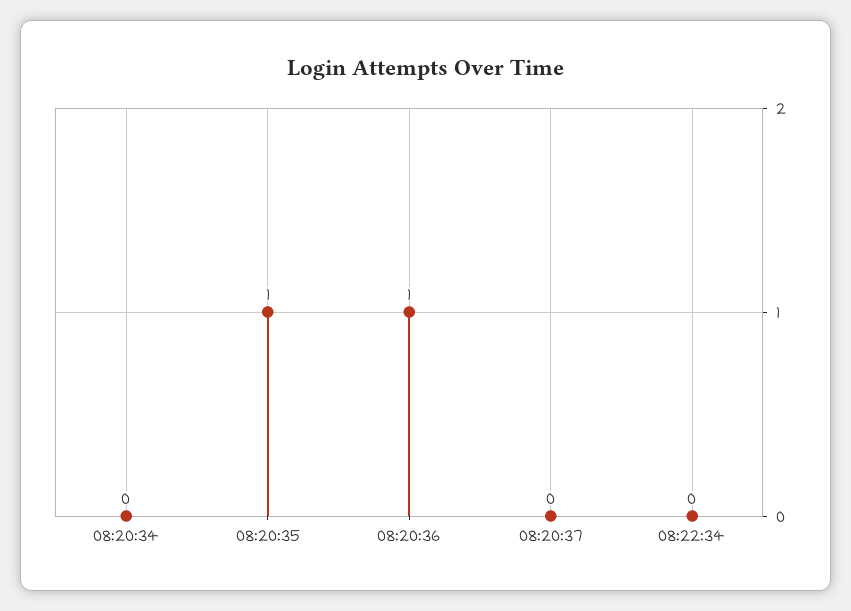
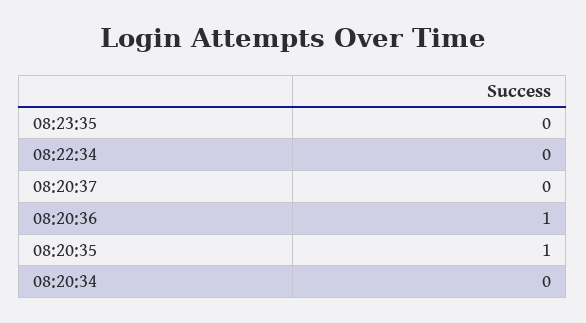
08:23:35: none -> 0

